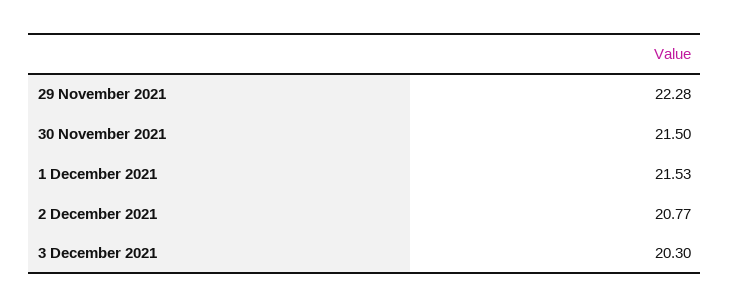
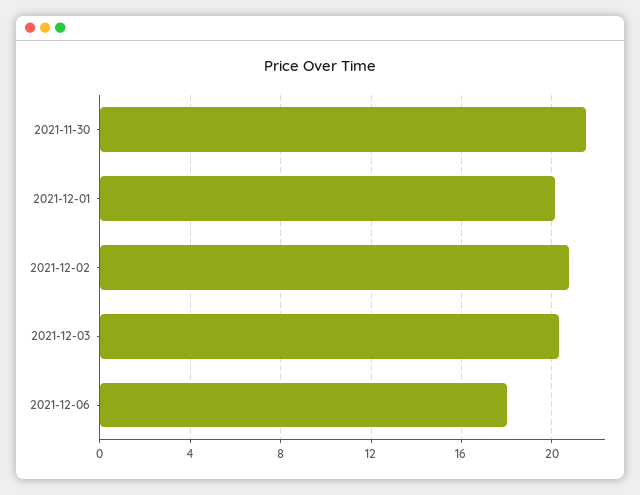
29 November 2021: 22.28 -> none
1 December 2021: 21.53 -> 20
2021-12-06: none -> 18

